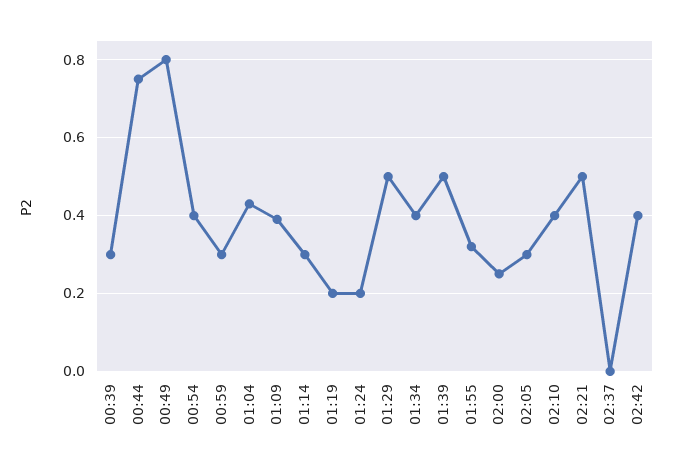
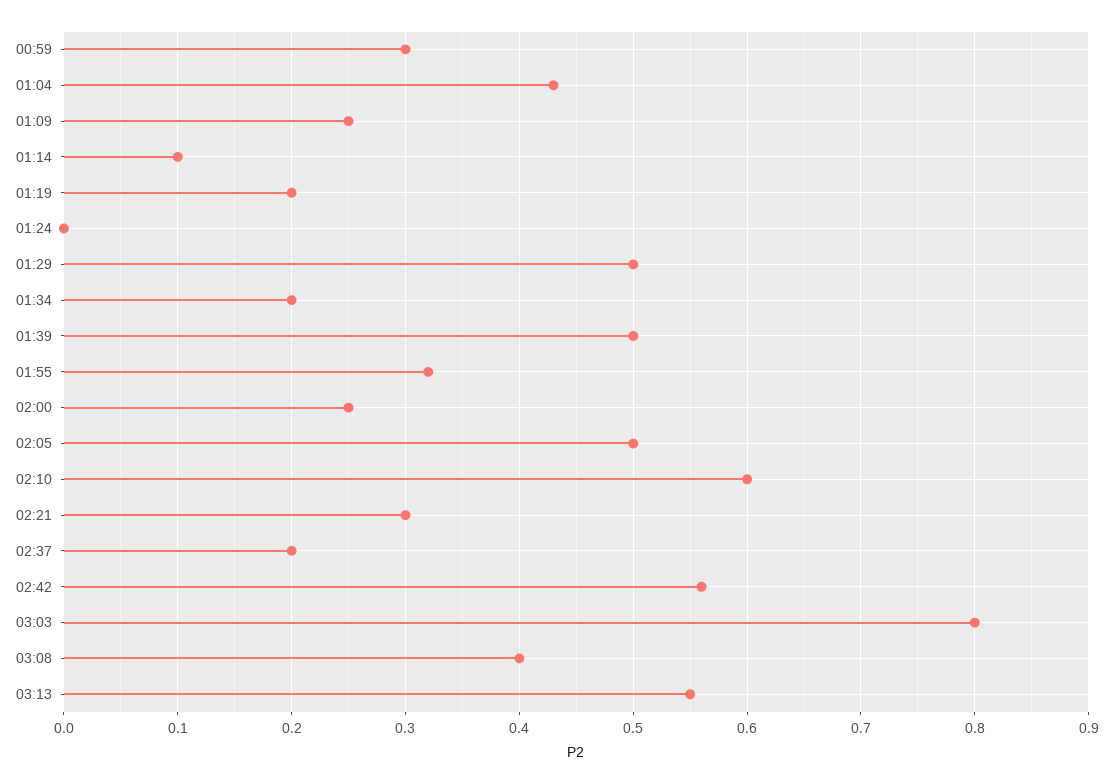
00:39: 0.3 -> none
00:44: 0.75 -> none
00:49: 0.8 -> none
00:54: 0.4 -> none
01:09: 0.4 -> 0.25
01:14: 0.3 -> 0.1
01:24: 0.2 -> 0
01:34: 0.4 -> 0.2
02:05: 0.3 -> 0.5
02:10: 0.4 -> 0.6
02:21: 0.5 -> 0.3
02:37: 0 -> 0.2
02:42: 0.4 -> 0.56
03:03: none -> 0.8
03:08: none -> 0.4
03:13: none -> 0.55

